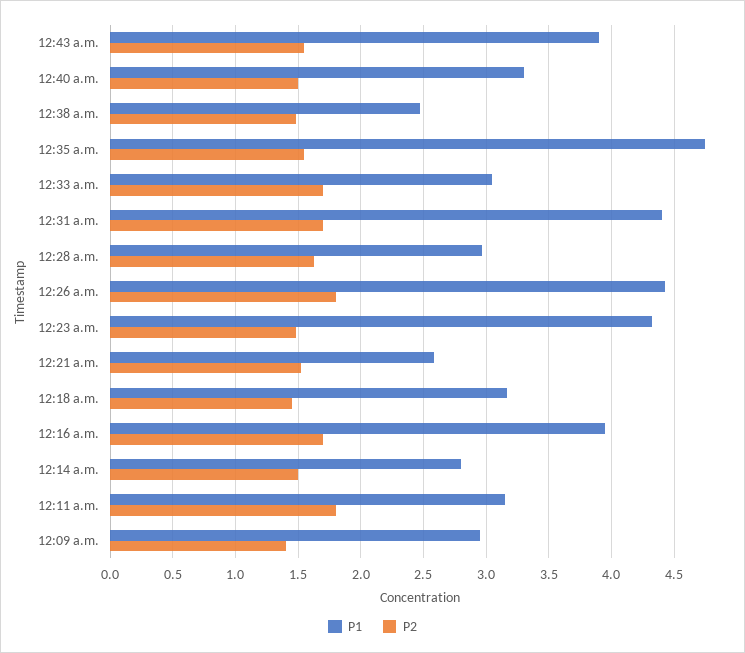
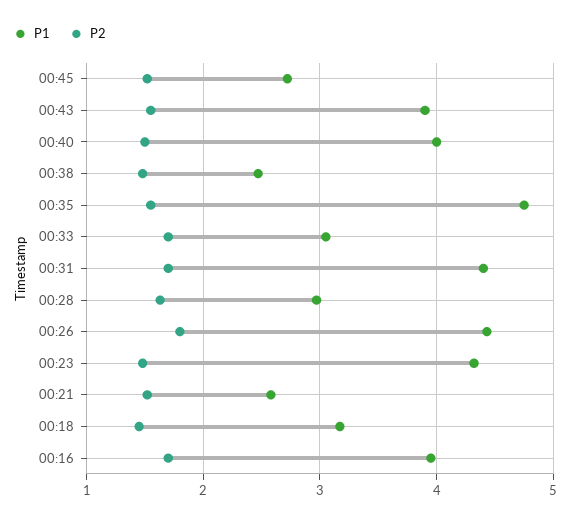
P1, 12:40 a.m.: 3.3 -> 4
P1, 12:14 a.m.: 2.8 -> none
P2, 12:14 a.m.: 1.5 -> none
P1, 12:11 a.m.: 3.15 -> none
P2, 12:11 a.m.: 1.8 -> none
P1, 12:09 a.m.: 2.95 -> none
P2, 12:09 a.m.: 1.4 -> none
P1, 00:45: none -> 2.7
P2, 00:45: none -> 1.5

